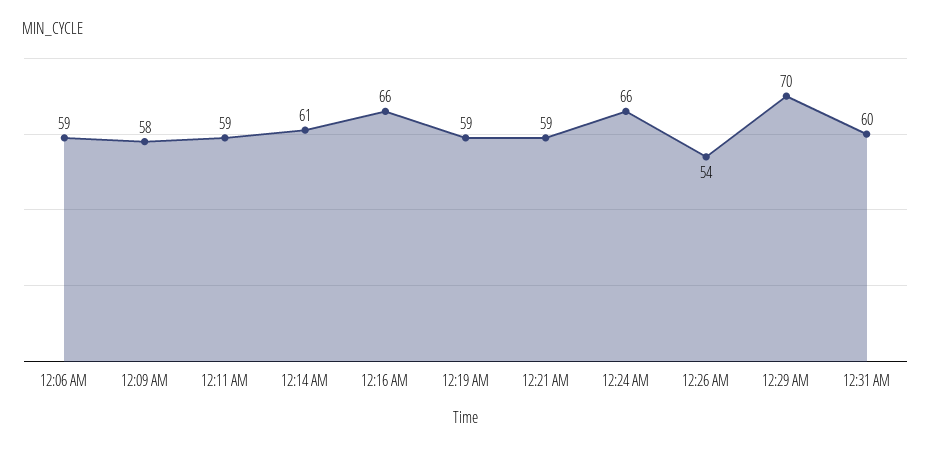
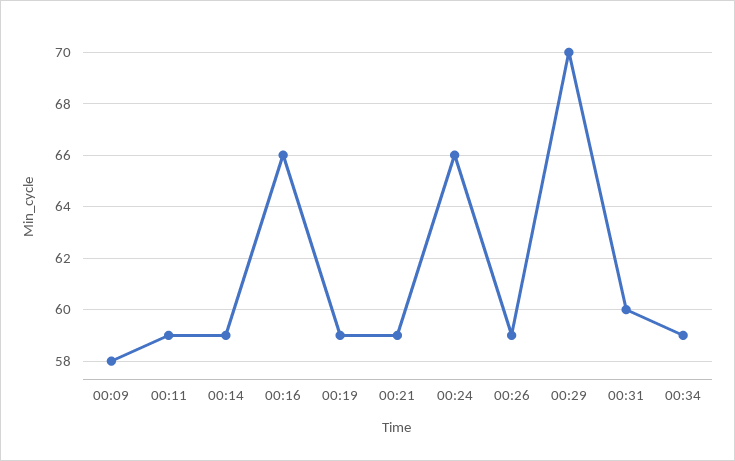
12:06 AM: 59 -> none
12:14 AM: 61 -> 59
12:26 AM: 54 -> 59
00:34: none -> 59

